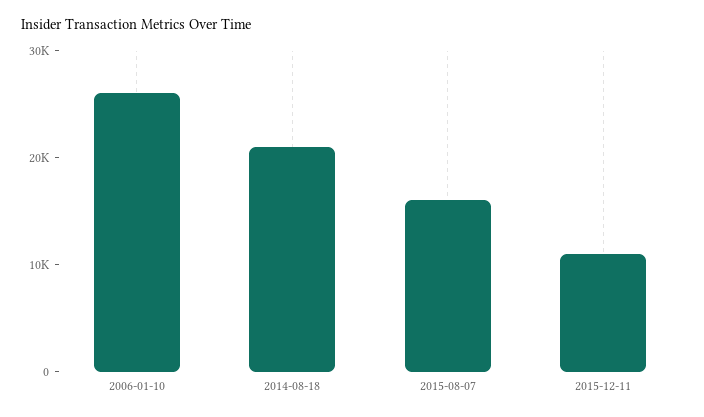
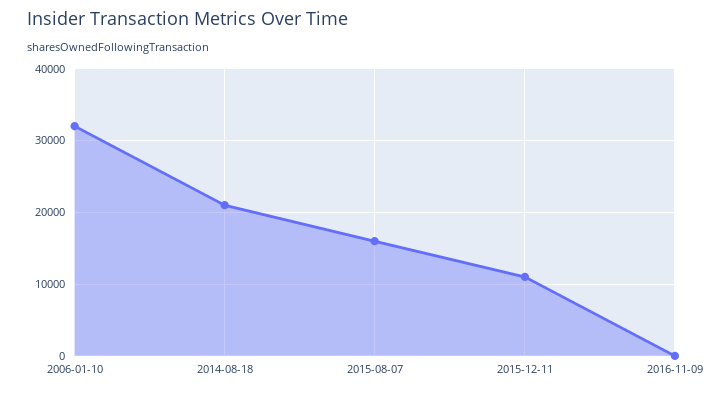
2006-01-10: 26000 -> 32000
2016-11-09: none -> 0

